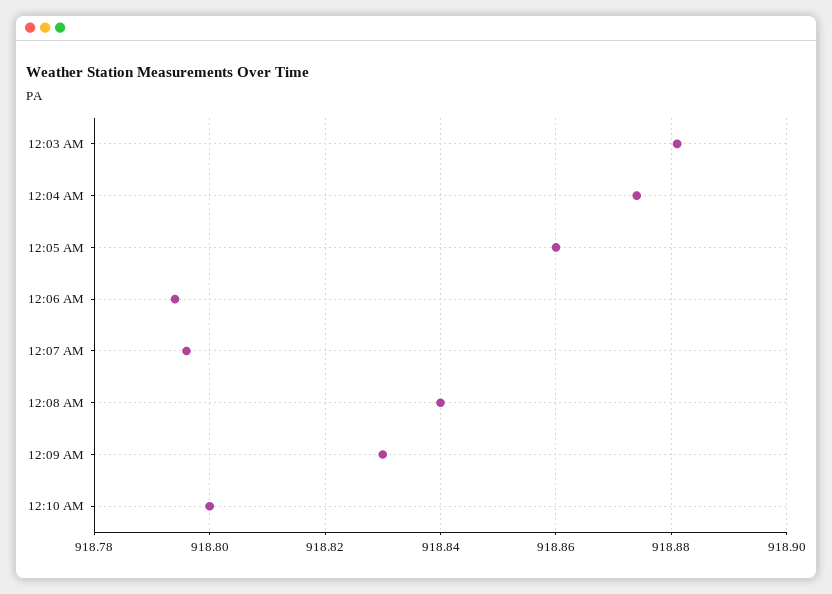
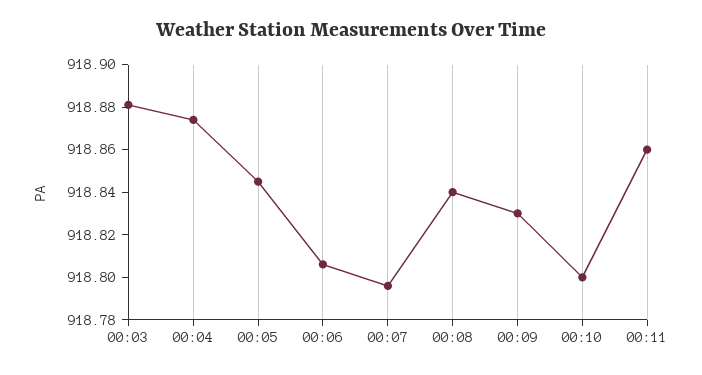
12:05 AM: 918.86 -> 918.845
12:06 AM: 918.795 -> 918.805
00:11: none -> 918.86

